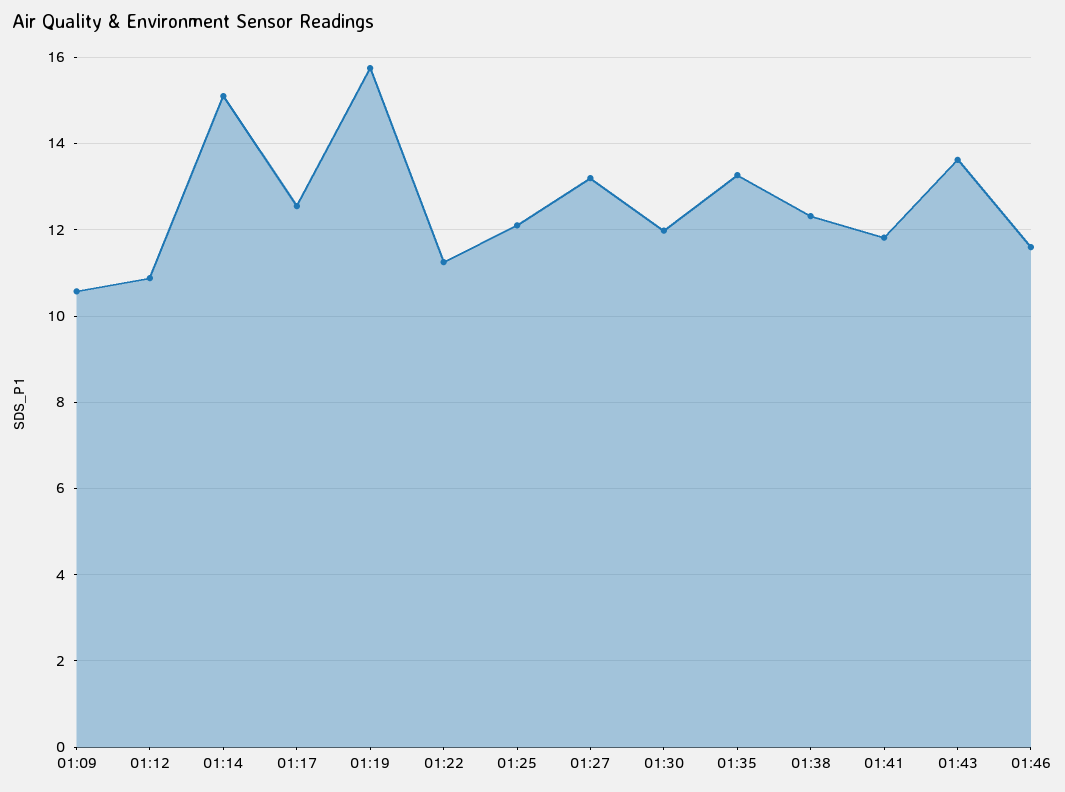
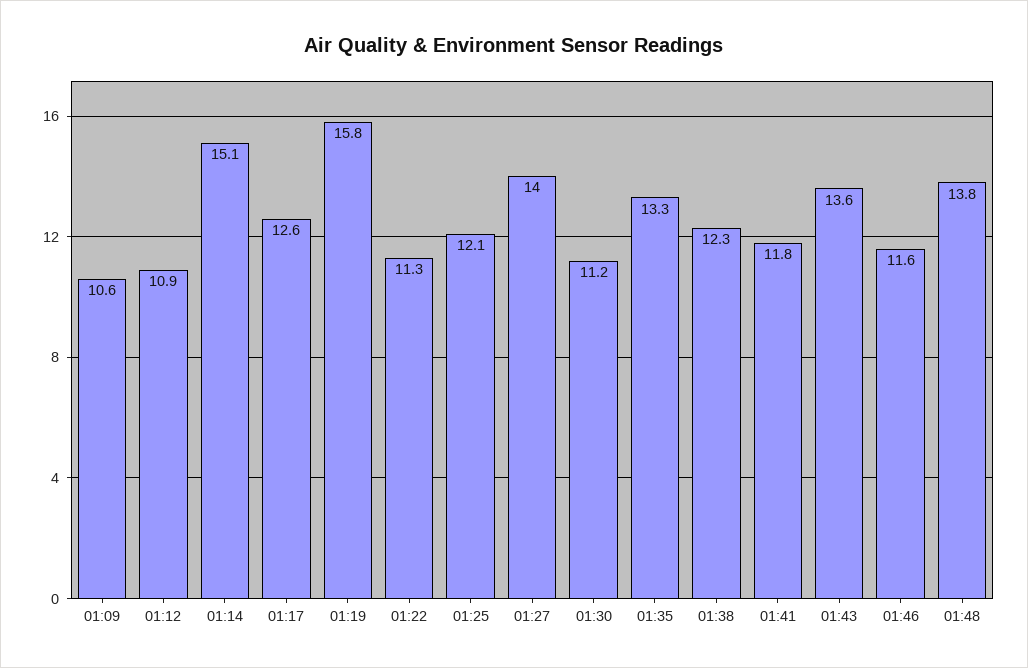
01:27: 13.2 -> 14
01:30: 12 -> 11.2
01:48: none -> 13.8

